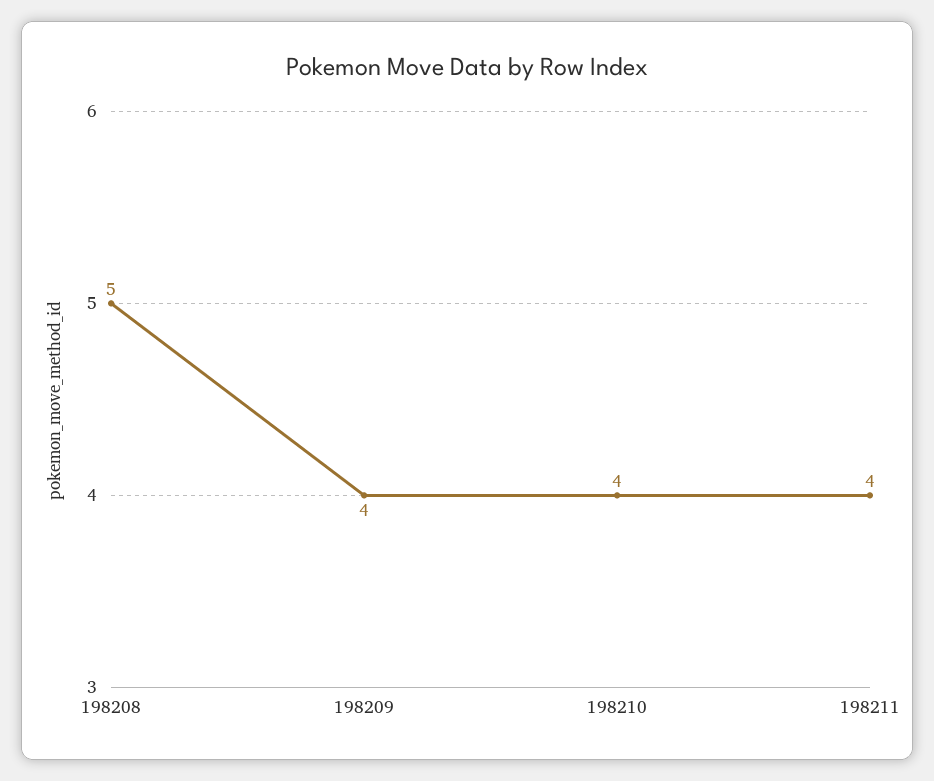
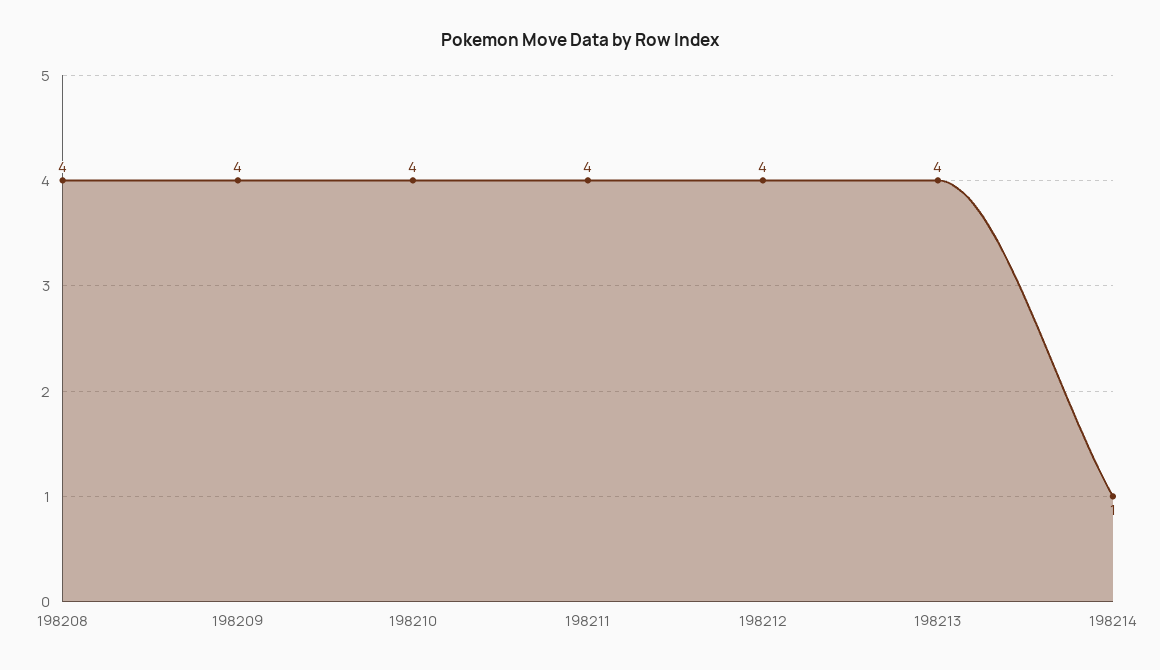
198208: 5 -> 4
198212: none -> 4
198213: none -> 4
198214: none -> 1

